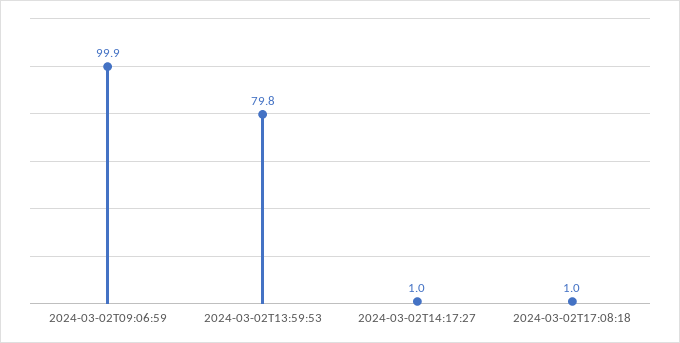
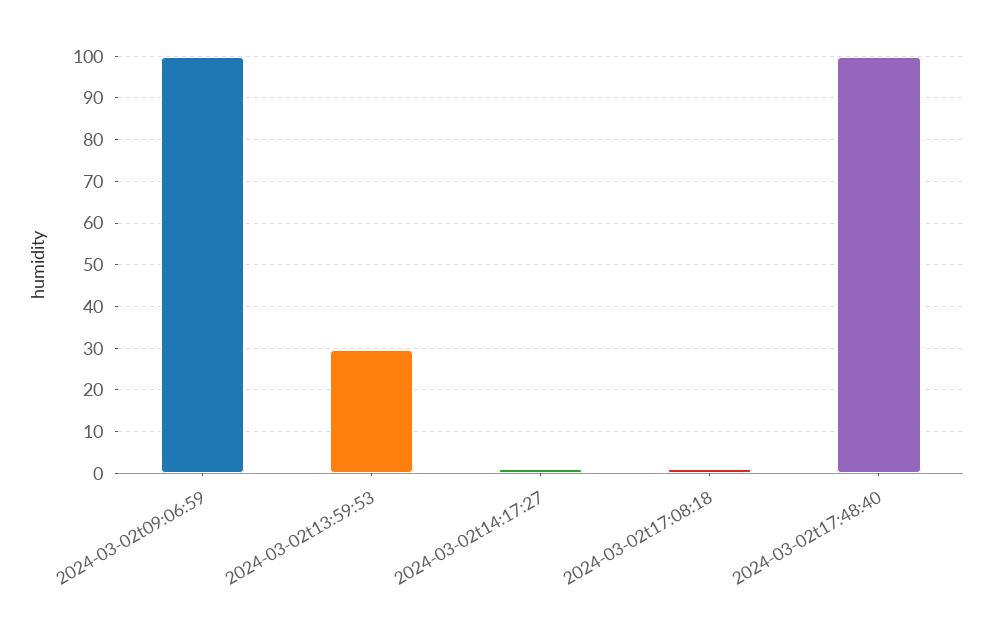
2024-03-02T13:59:53: 79.8 -> 30
2024-03-02t17:48:40: none -> 100

